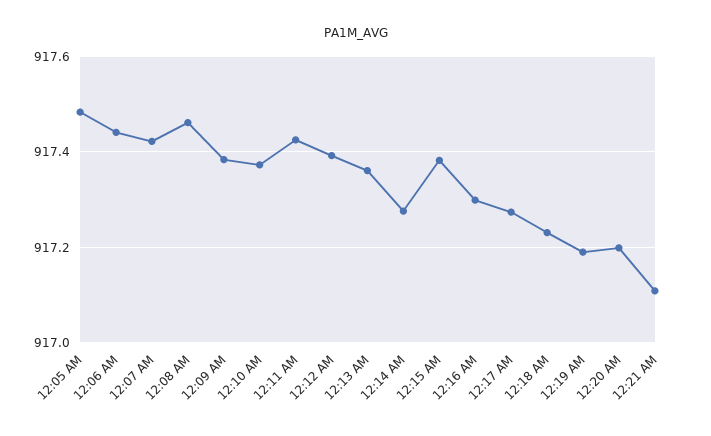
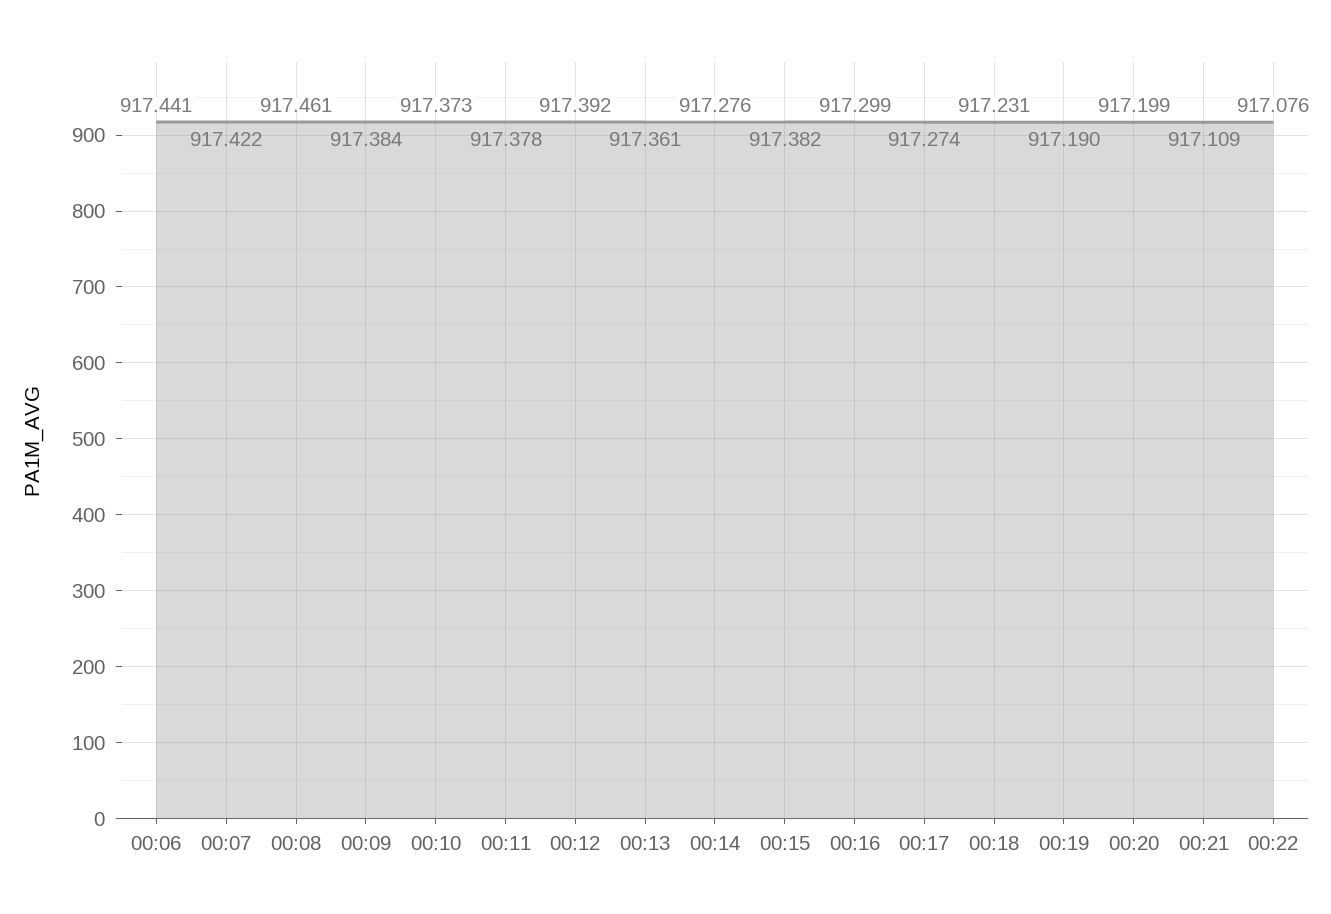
12:05 AM: 917.48 -> none
12:11 AM: 917.42 -> 917.378
00:22: none -> 917.076

